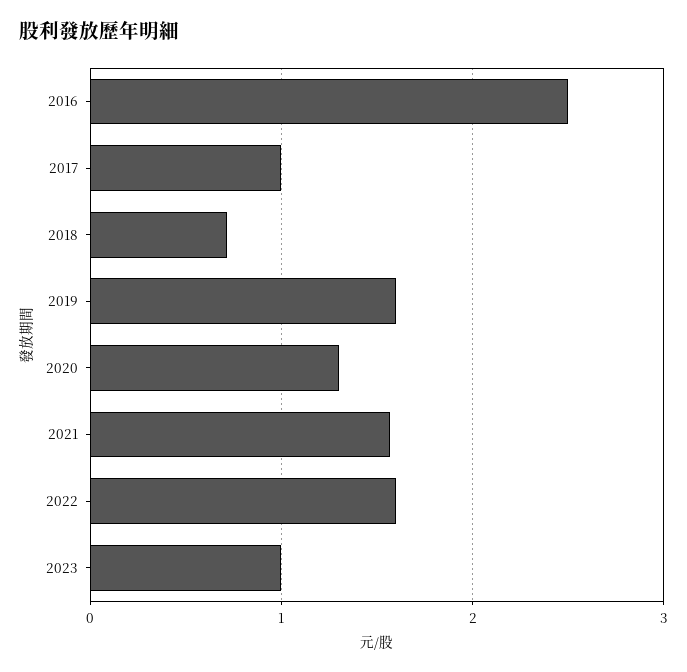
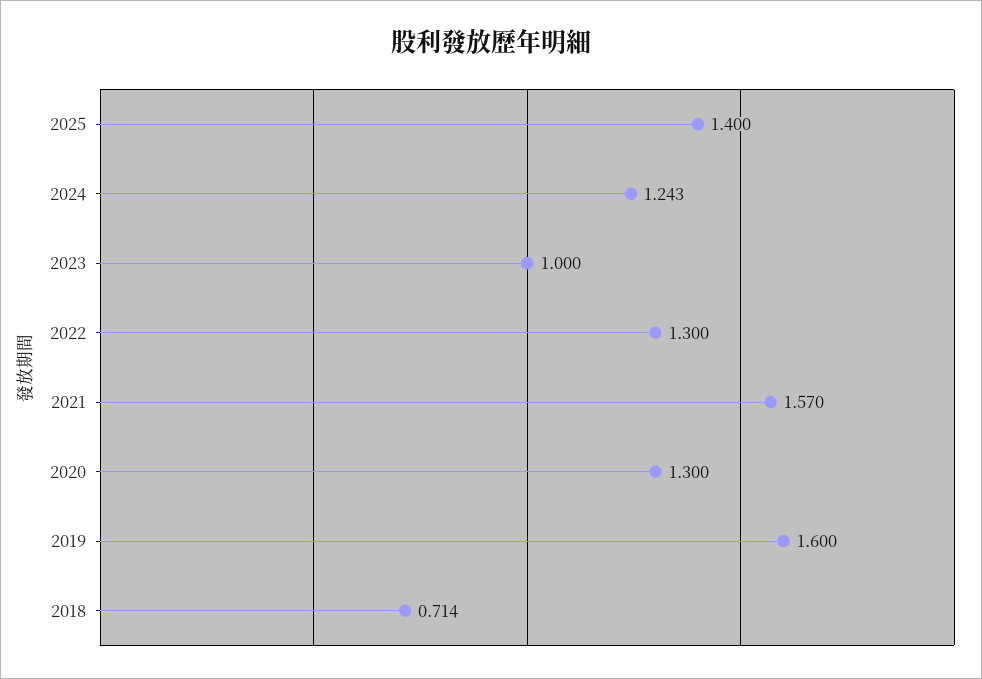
2016: 2.5 -> none
2017: 1 -> none
2022: 1.6 -> 1.3
2025: none -> 1.4
2024: none -> 1.243

